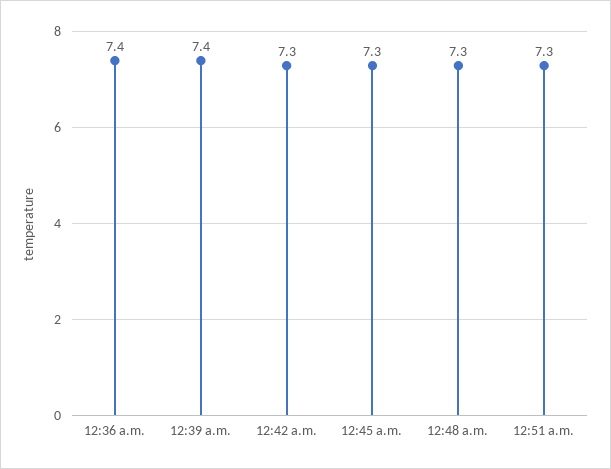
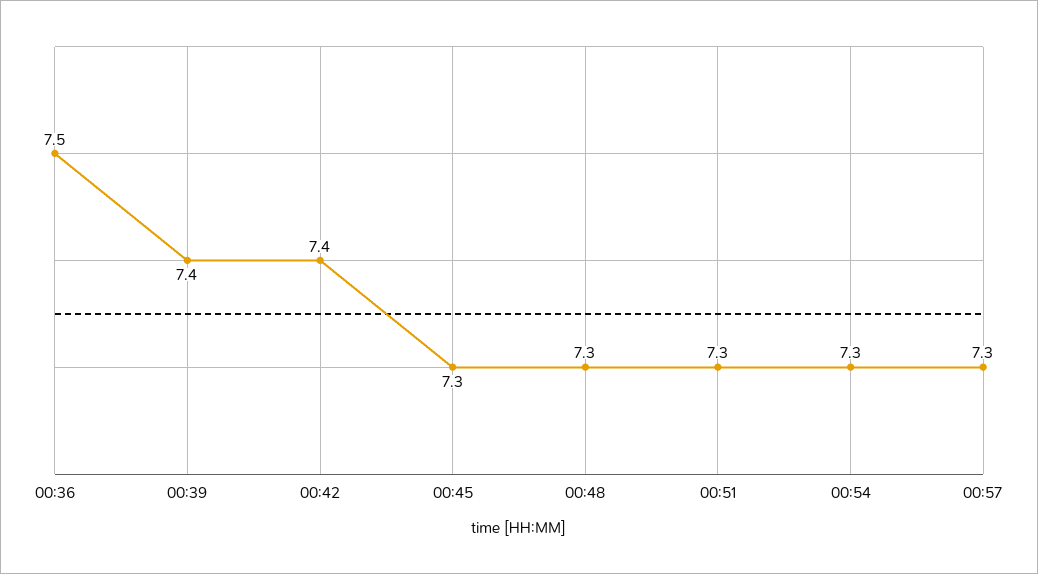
12:36 a.m.: 7.4 -> 7.5
12:42 a.m.: 7.3 -> 7.4
00:54: none -> 7.3
00:57: none -> 7.3

